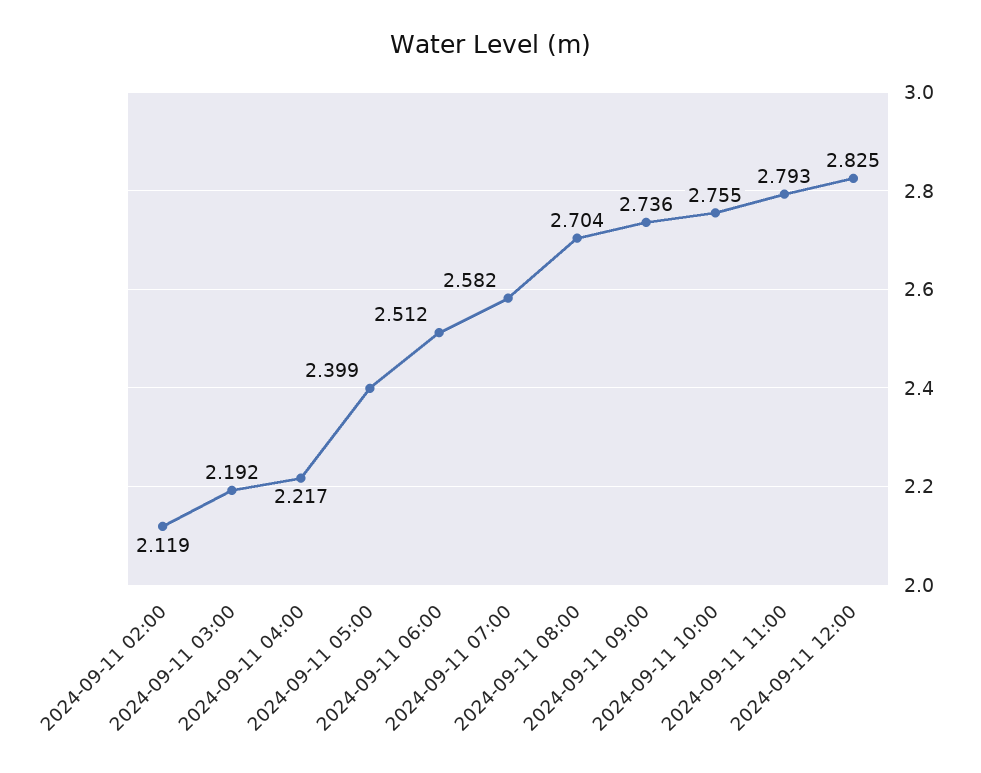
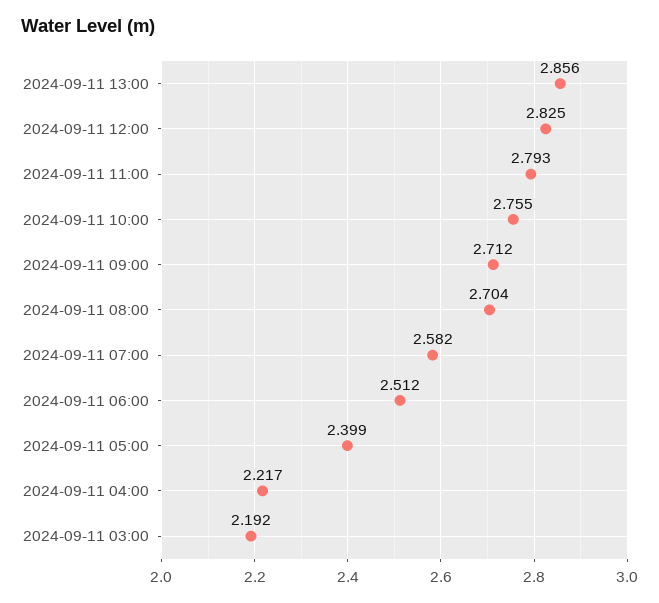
2024-09-11 02:00: 2.119 -> none
2024-09-11 09:00: 2.736 -> 2.712
2024-09-11 13:00: none -> 2.856

